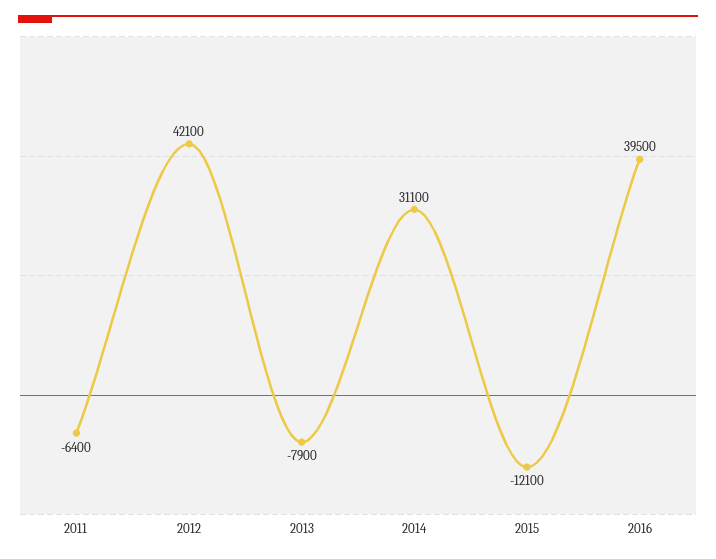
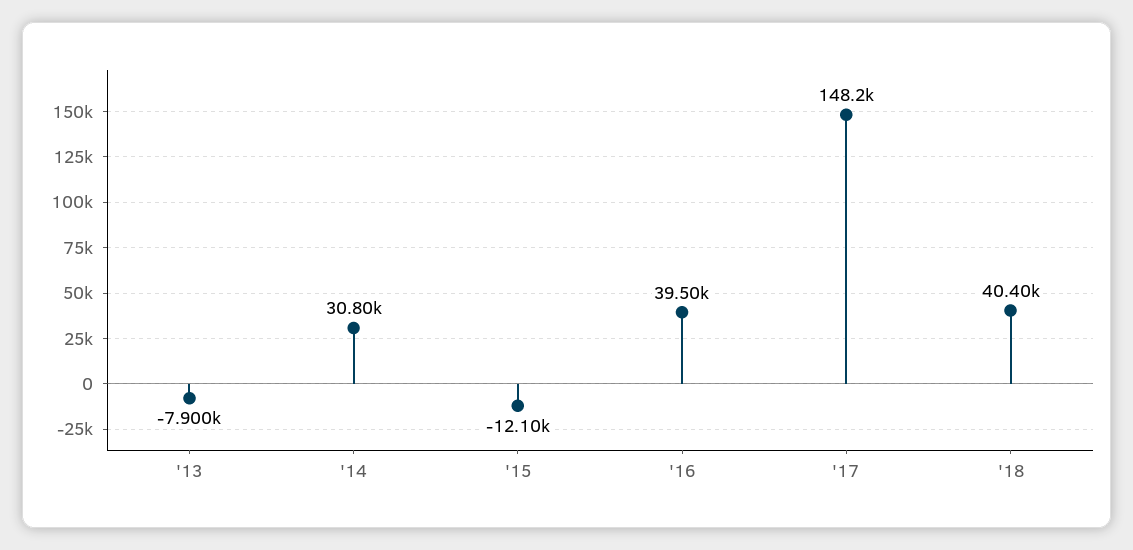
2011: -6400 -> none
2012: 42100 -> none
2014: 31100 -> 30800
'17: none -> 148200
'18: none -> 40400

